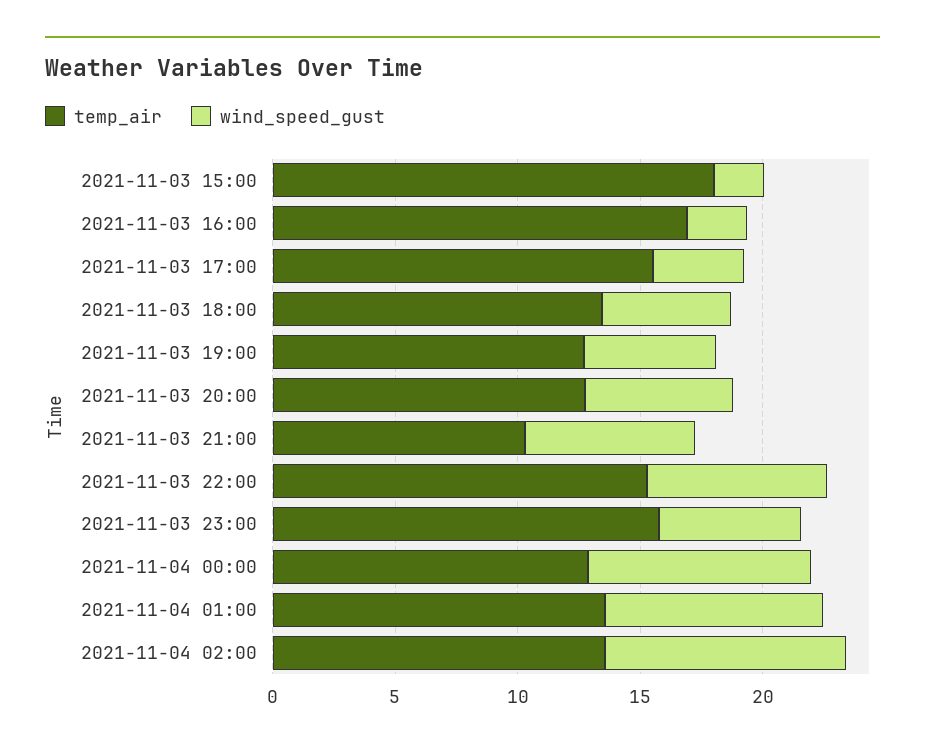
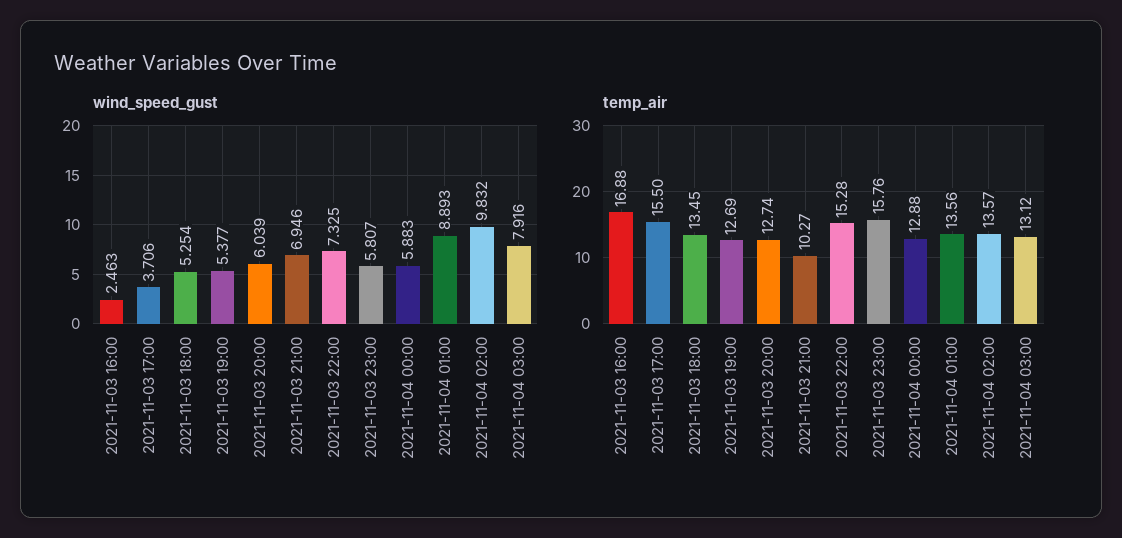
temp_air, 2021-11-03 15:00: 18 -> none
wind_speed_gust, 2021-11-03 15:00: 2 -> none
wind_speed_gust, 2021-11-04 00:00: 9 -> 5.883
wind_speed_gust, 2021-11-04 03:00: none -> 7.916
temp_air, 2021-11-04 03:00: none -> 13.12

